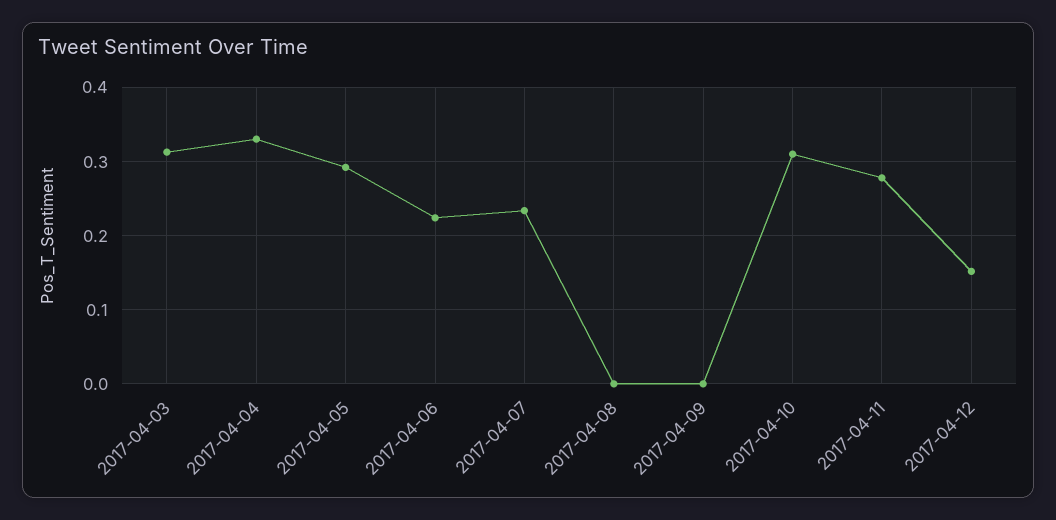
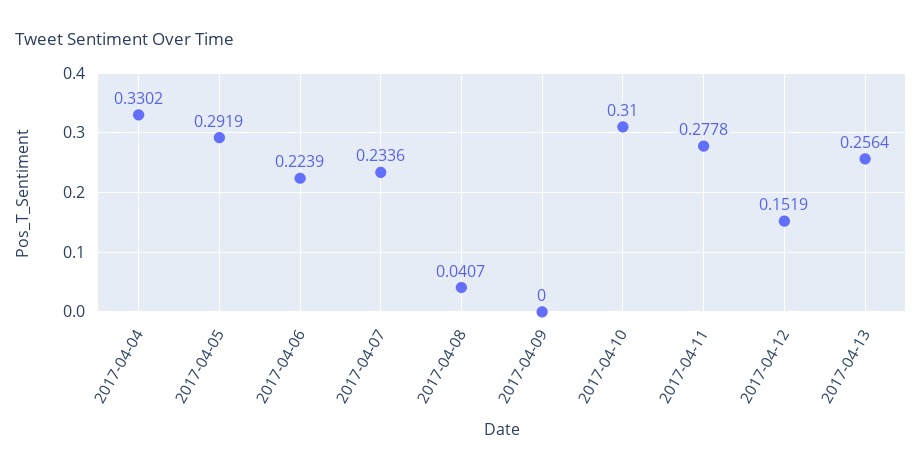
2017-04-03: 0.31 -> none
2017-04-08: 0 -> 0.0407
2017-04-13: none -> 0.2564

